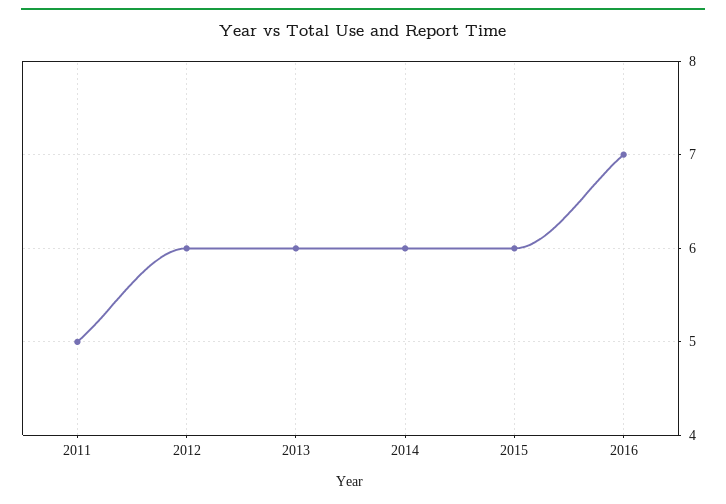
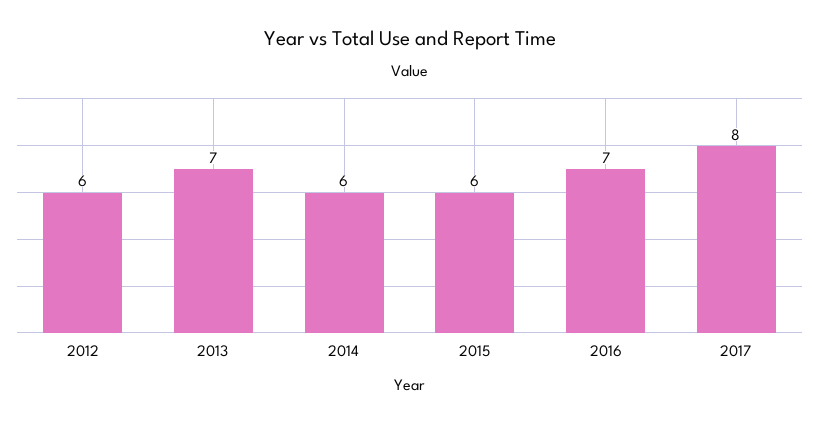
2011: 5 -> none
2013: 6 -> 7
2017: none -> 8

